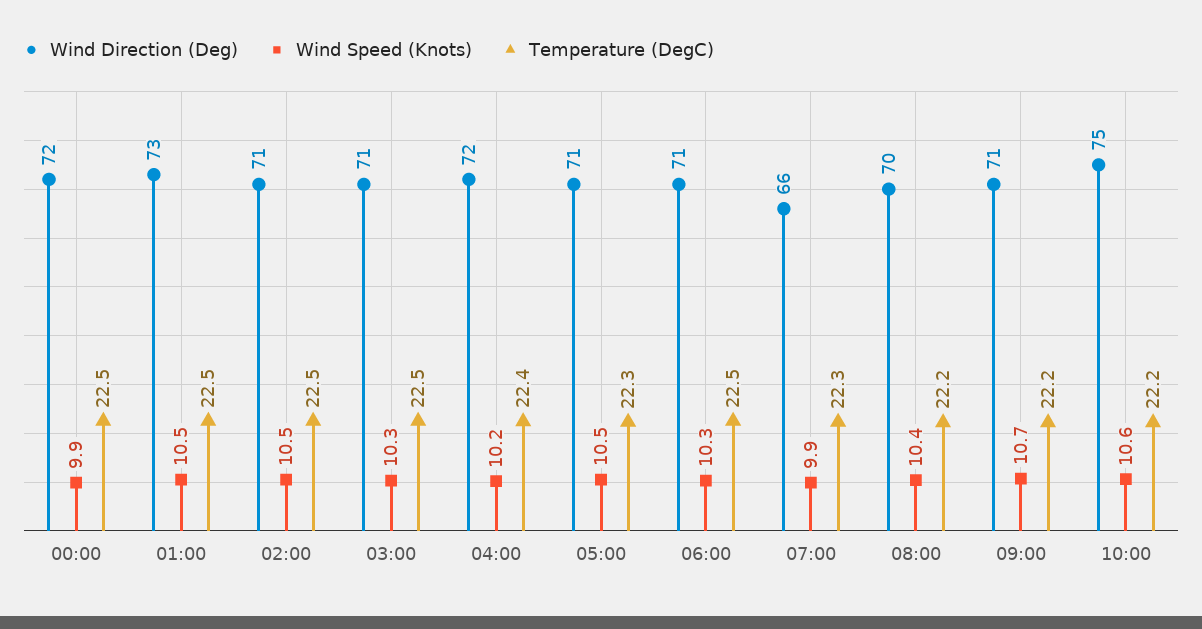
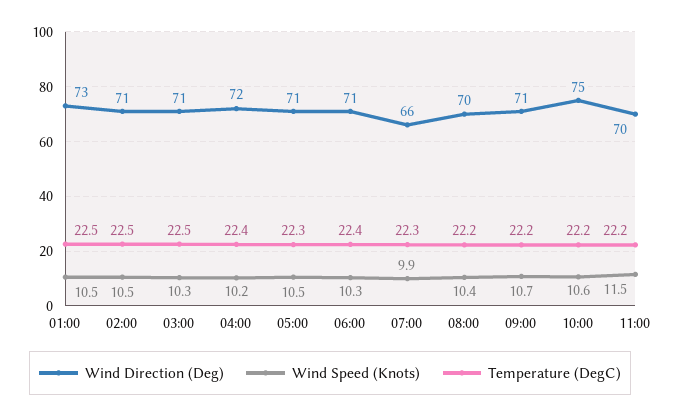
Wind Direction (Deg), 00:00: 72 -> none
Wind Speed (Knots), 00:00: 9.9 -> none
Temperature (DegC), 00:00: 22.5 -> none
Temperature (DegC), 06:00: 22.5 -> 22.4
Wind Direction (Deg), 11:00: none -> 70
Wind Speed (Knots), 11:00: none -> 11.5
Temperature (DegC), 11:00: none -> 22.2

